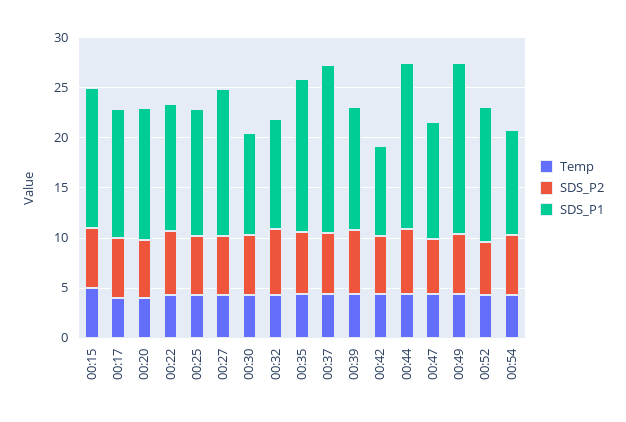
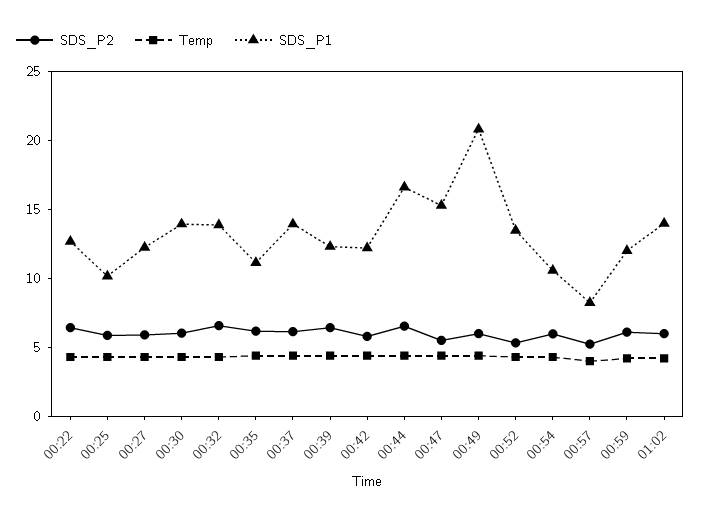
Temp, 00:15: 5 -> none
SDS_P2, 00:15: 6 -> none
SDS_P1, 00:15: 14 -> none
Temp, 00:17: 4 -> none
SDS_P2, 00:17: 6 -> none
SDS_P1, 00:17: 13 -> none
Temp, 00:20: 4 -> none
SDS_P2, 00:20: 6 -> none
SDS_P1, 00:20: 13 -> none
SDS_P1, 00:25: 13 -> 10
SDS_P1, 00:27: 15 -> 12
SDS_P1, 00:30: 10 -> 14
SDS_P1, 00:32: 11 -> 14
SDS_P1, 00:35: 15 -> 11
SDS_P1, 00:37: 17 -> 14
SDS_P1, 00:42: 9 -> 12
SDS_P1, 00:47: 12 -> 15
SDS_P1, 00:49: 17 -> 21
SDS_P2, 00:57: none -> 5
Temp, 00:57: none -> 4
SDS_P1, 00:57: none -> 8
SDS_P2, 00:59: none -> 6
Temp, 00:59: none -> 4
SDS_P1, 00:59: none -> 12
SDS_P2, 01:02: none -> 6
Temp, 01:02: none -> 4
SDS_P1, 01:02: none -> 14

